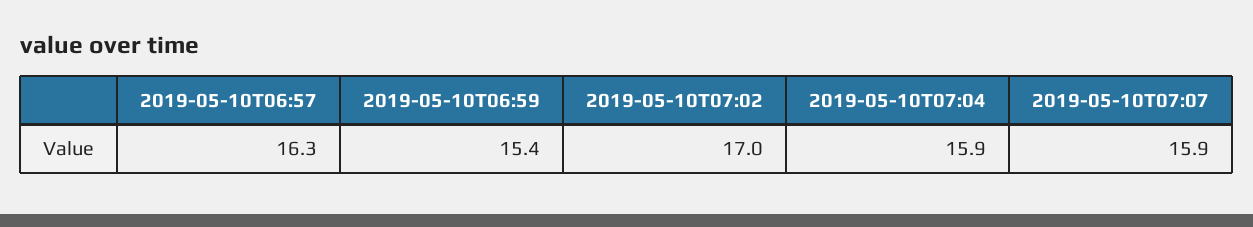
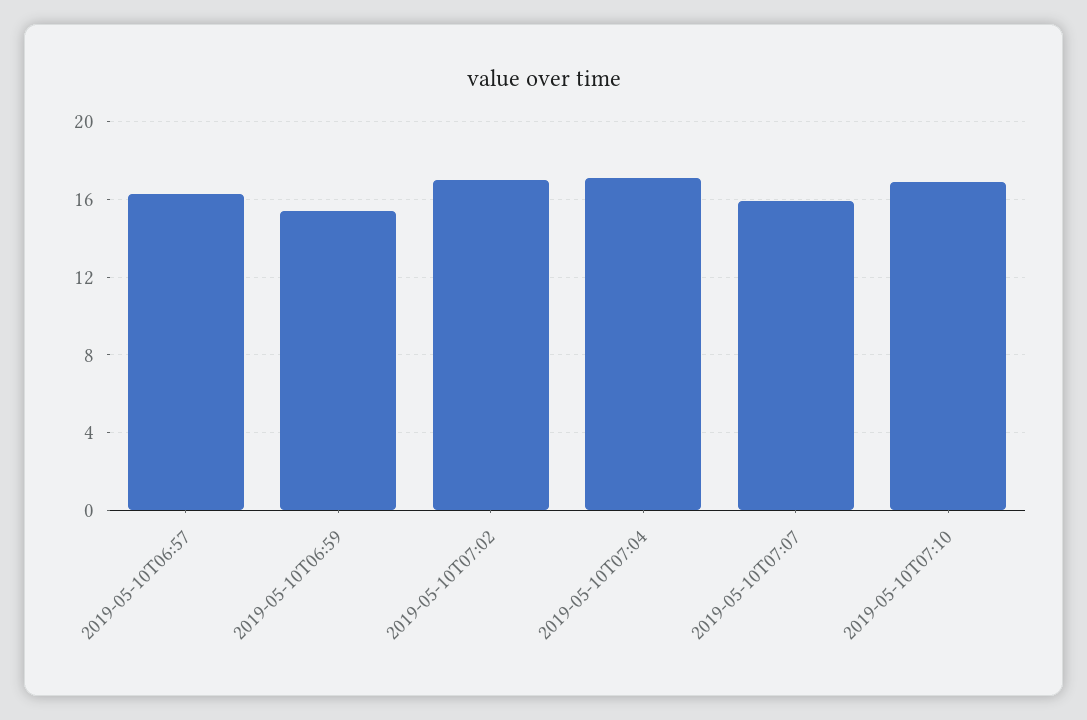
2019-05-10T07:04: 15.9 -> 17
2019-05-10T07:10: none -> 17

